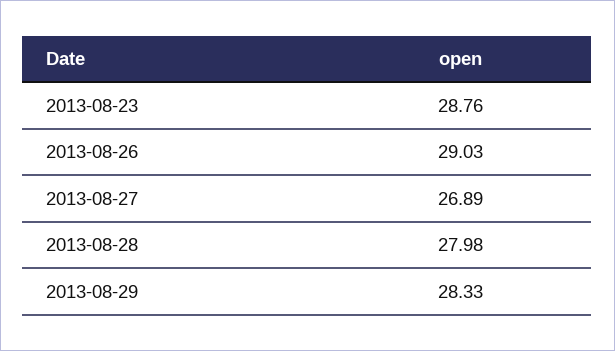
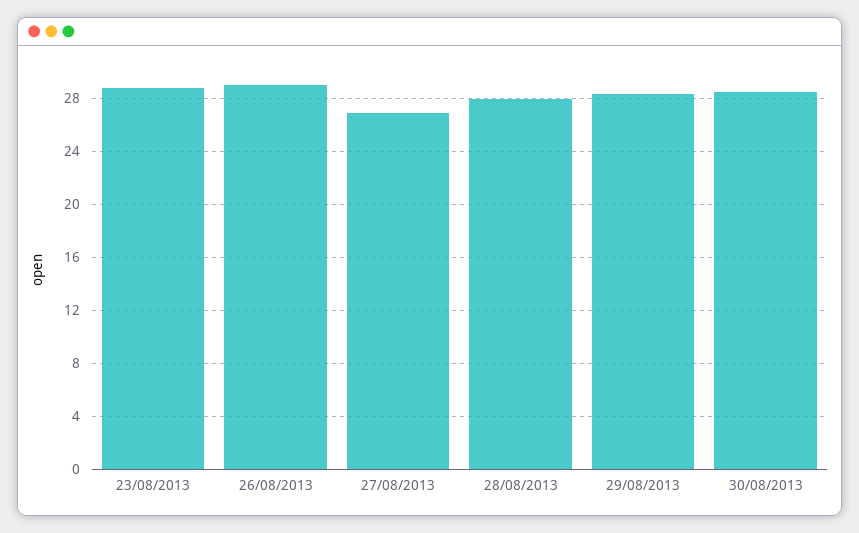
30/08/2013: none -> 28.5

